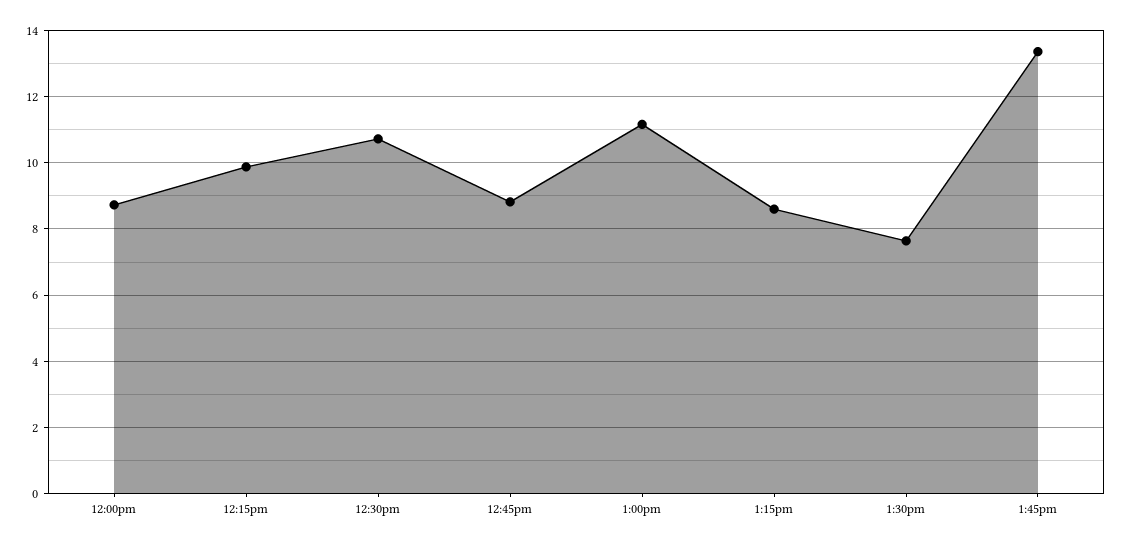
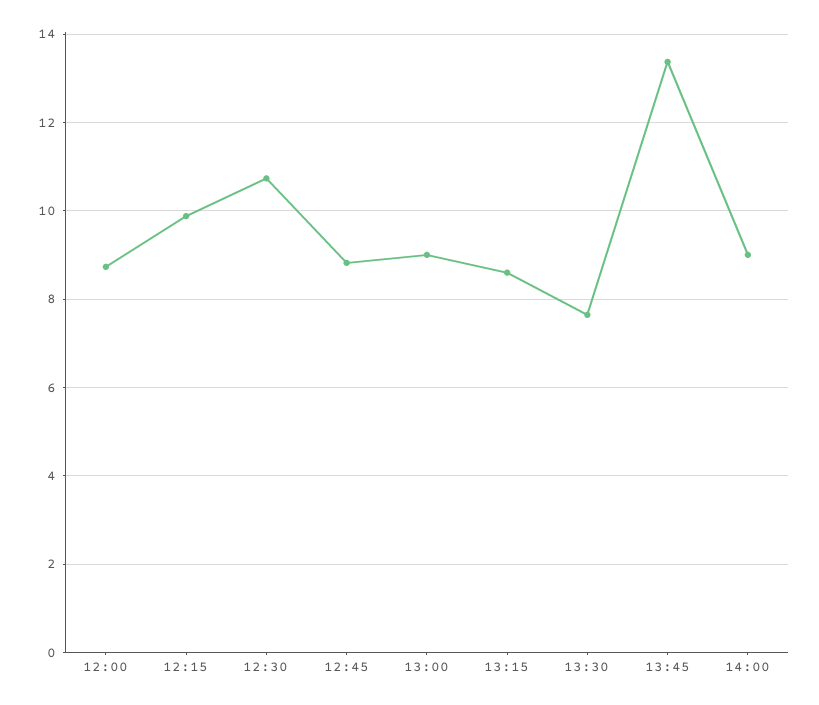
1:00pm: 11.2 -> 9
14:00: none -> 9

